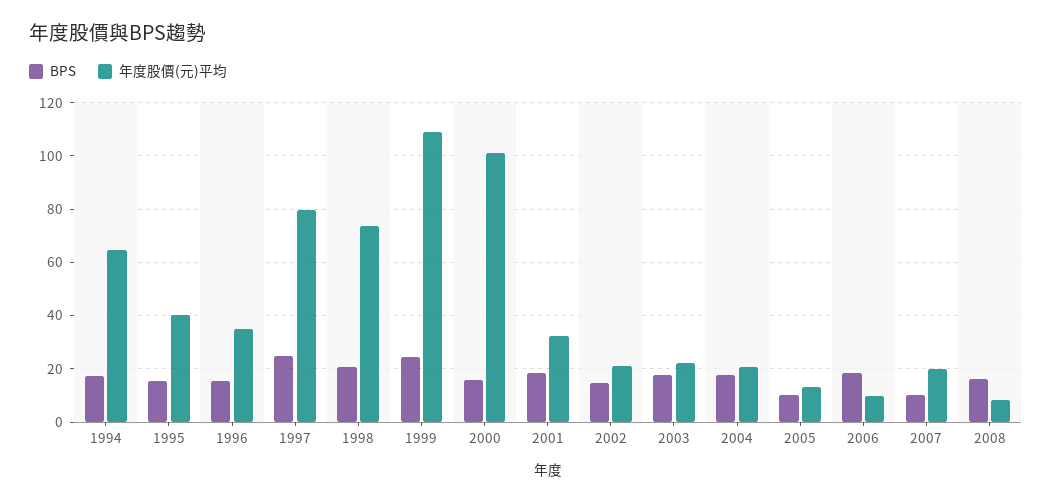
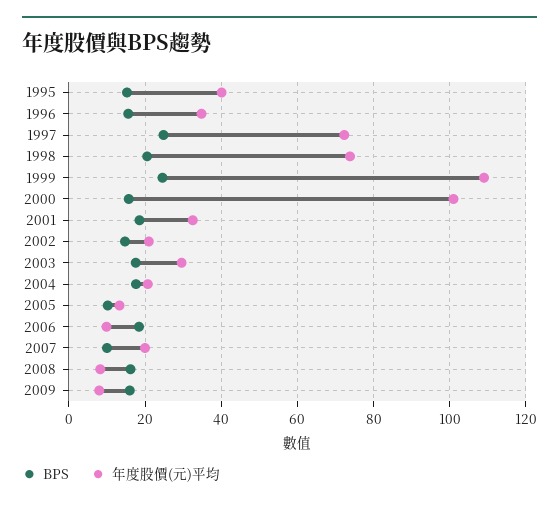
BPS, 1994: 17.5 -> none
年度股價(元)平均, 1994: 65 -> none
年度股價(元)平均, 1997: 80 -> 72
年度股價(元)平均, 2003: 22.5 -> 30
BPS, 2009: none -> 16
年度股價(元)平均, 2009: none -> 8

